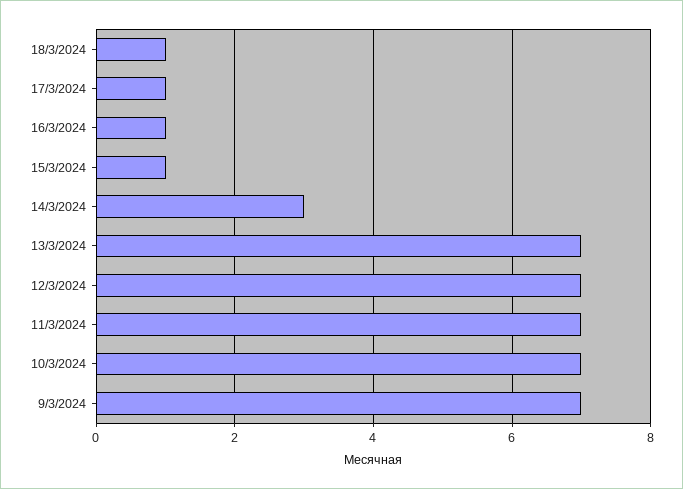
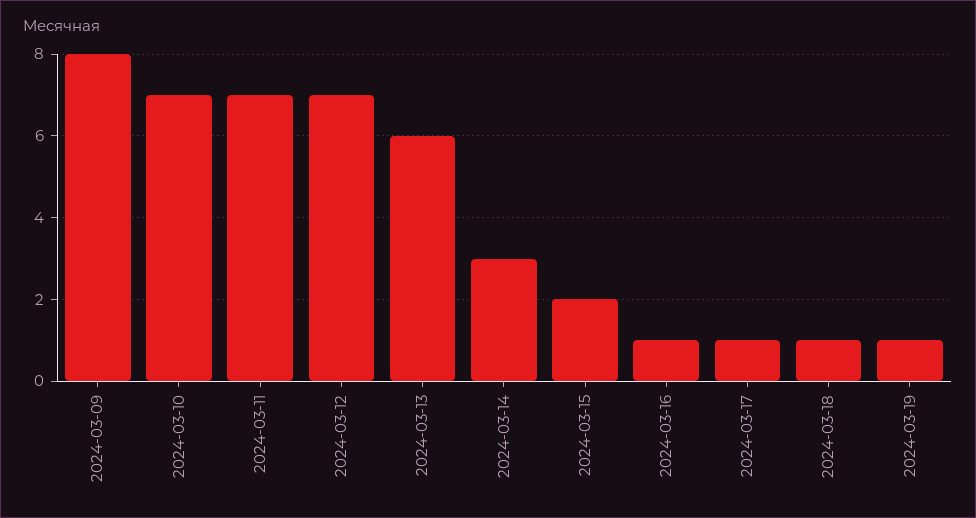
15/3/2024: 1 -> 2
13/3/2024: 7 -> 6
9/3/2024: 7 -> 8
2024-03-19: none -> 1

